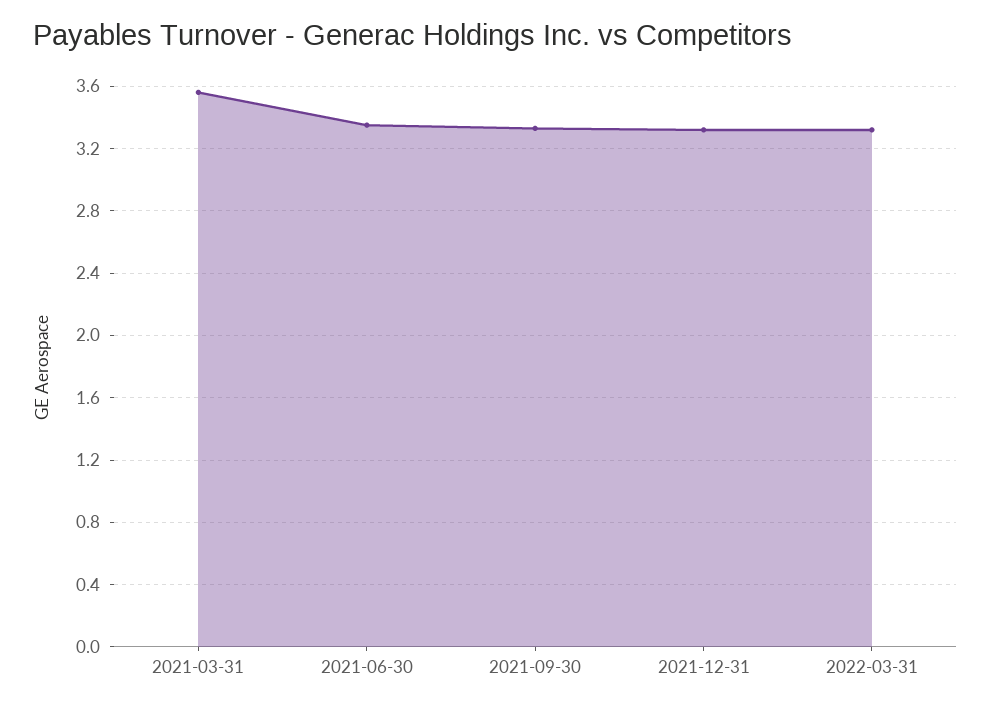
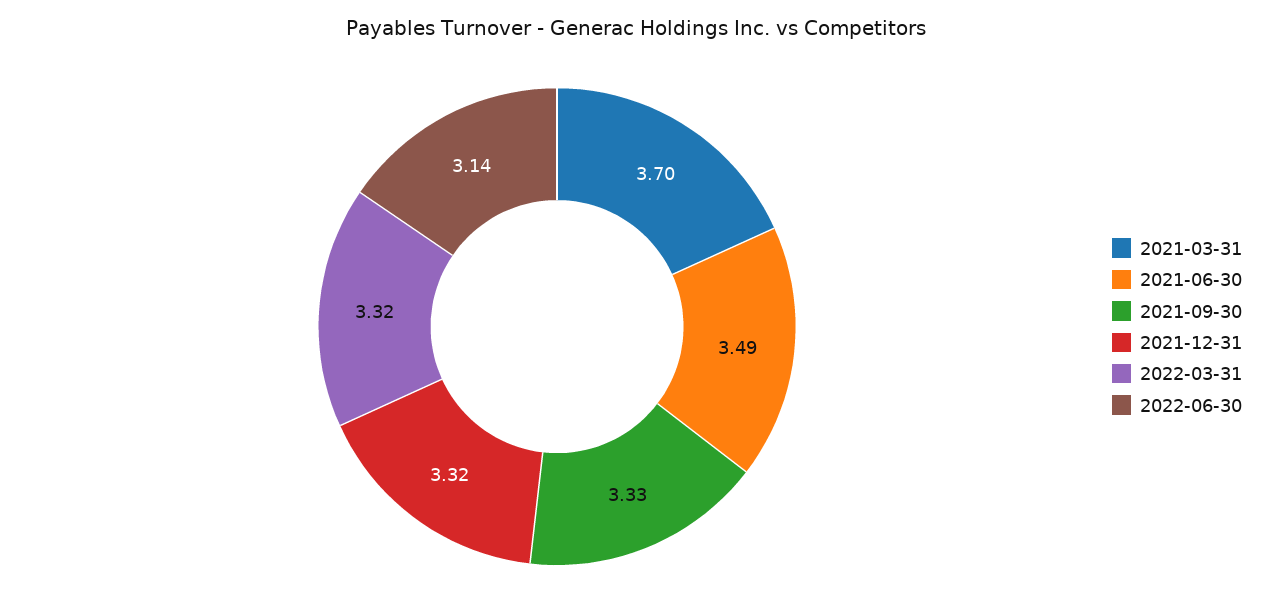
2021-03-31: 3.55 -> 3.7
2021-06-30: 3.35 -> 3.49
2022-06-30: none -> 3.14

